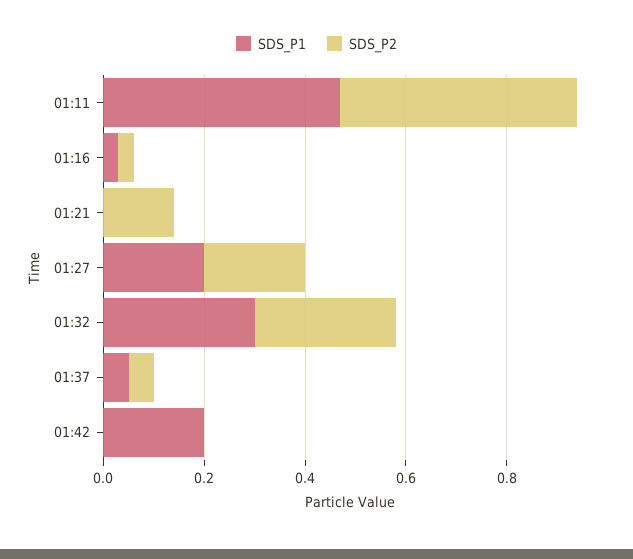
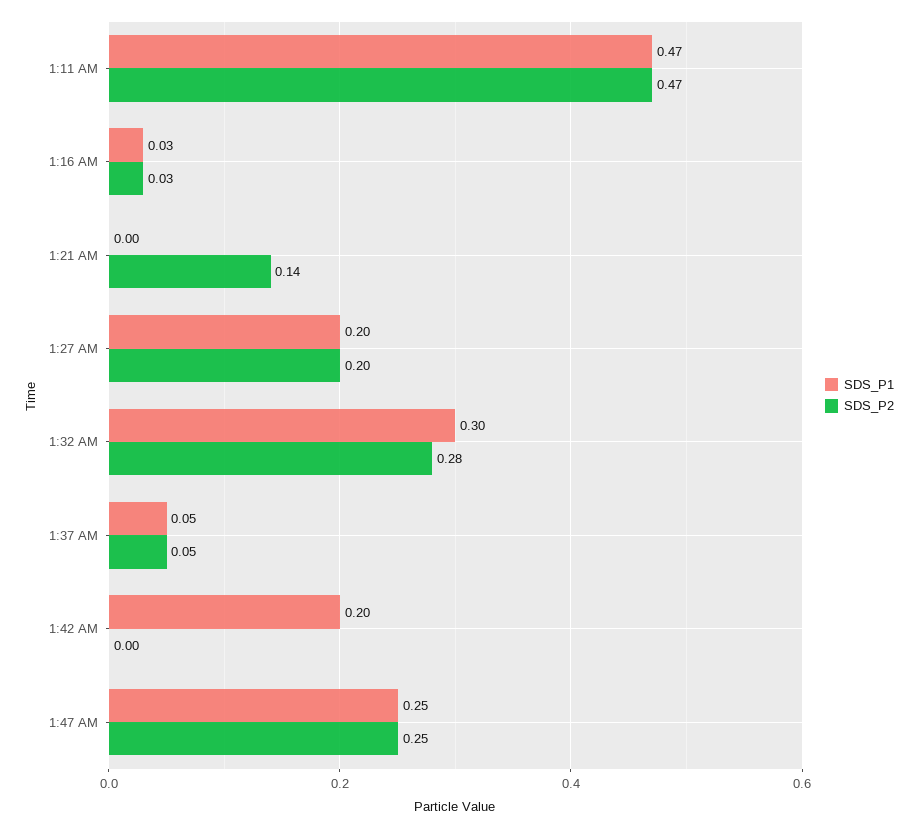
SDS_P1, 1:47 AM: none -> 0.25
SDS_P2, 1:47 AM: none -> 0.25

